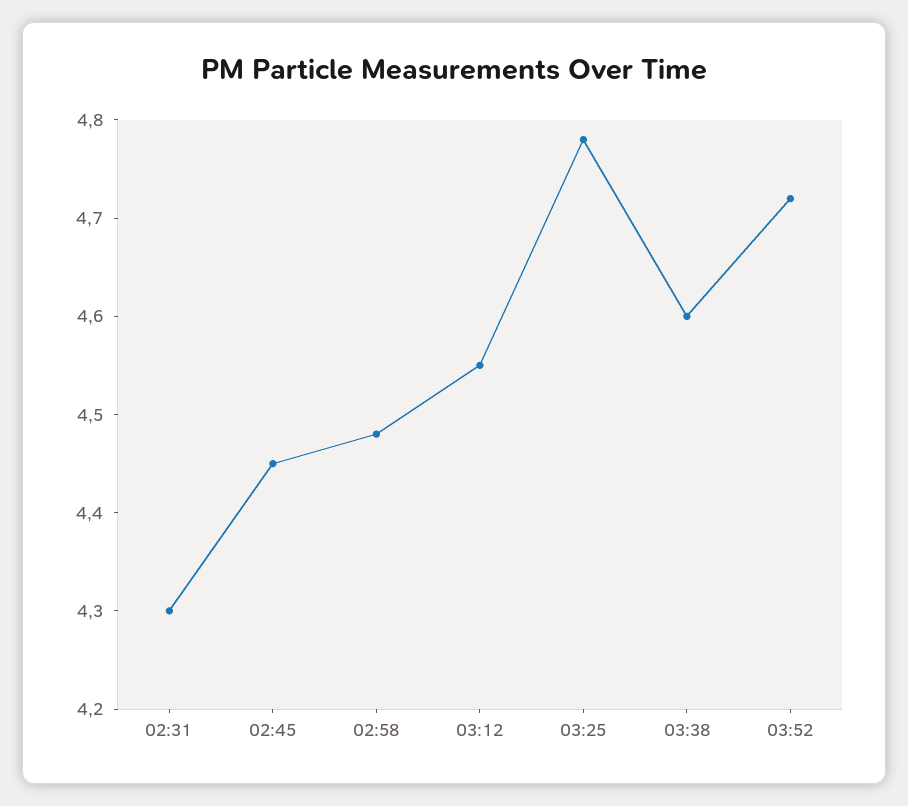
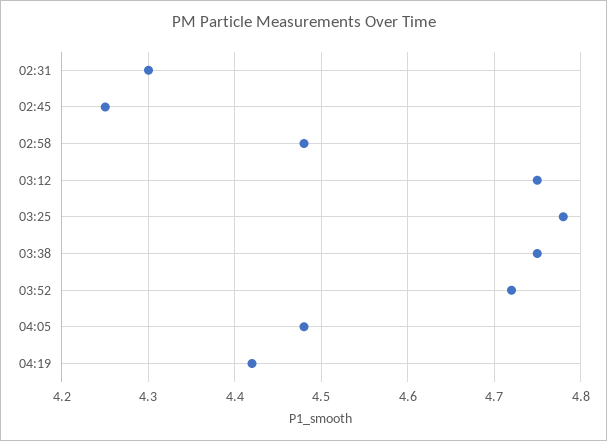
02:45: 4.45 -> 4.25
03:12: 4.55 -> 4.75
03:38: 4.6 -> 4.75
04:05: none -> 4.48
04:19: none -> 4.42

